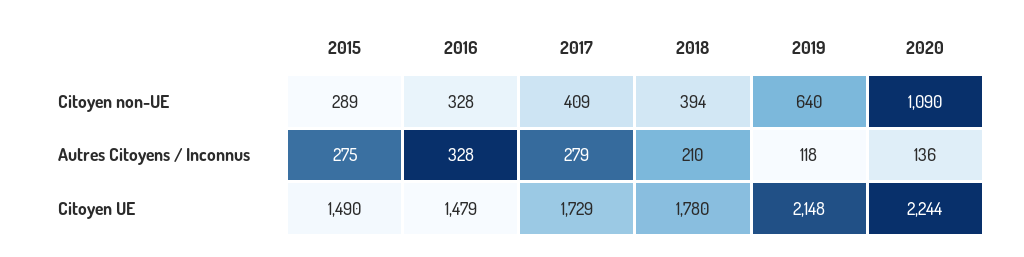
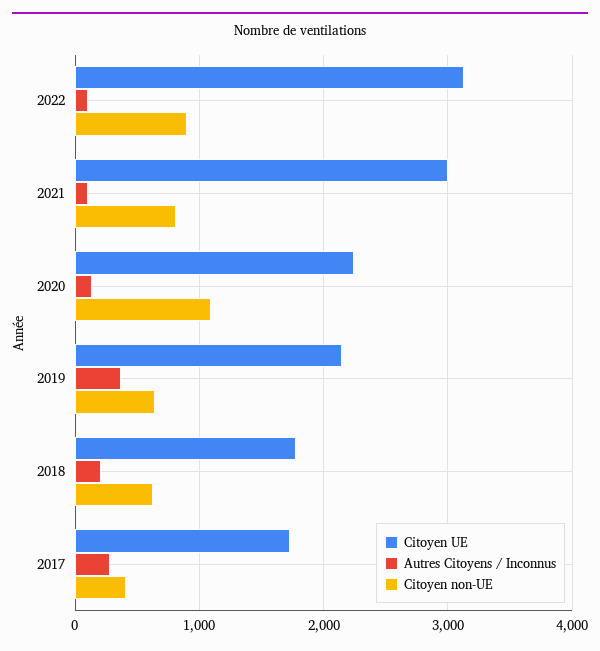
Citoyen non-UE, 2015: 289 -> none
Citoyen non-UE, 2016: 328 -> none
Citoyen non-UE, 2018: 394 -> 600
Autres Citoyens / Inconnus, 2015: 275 -> none
Autres Citoyens / Inconnus, 2016: 328 -> none
Autres Citoyens / Inconnus, 2019: 118 -> 400
Citoyen UE, 2015: 1490 -> none
Citoyen UE, 2016: 1479 -> none
Citoyen UE, 2022: none -> 3100
Autres Citoyens / Inconnus, 2022: none -> 100
Citoyen non-UE, 2022: none -> 900
Citoyen UE, 2021: none -> 3000
Autres Citoyens / Inconnus, 2021: none -> 100
Citoyen non-UE, 2021: none -> 800

